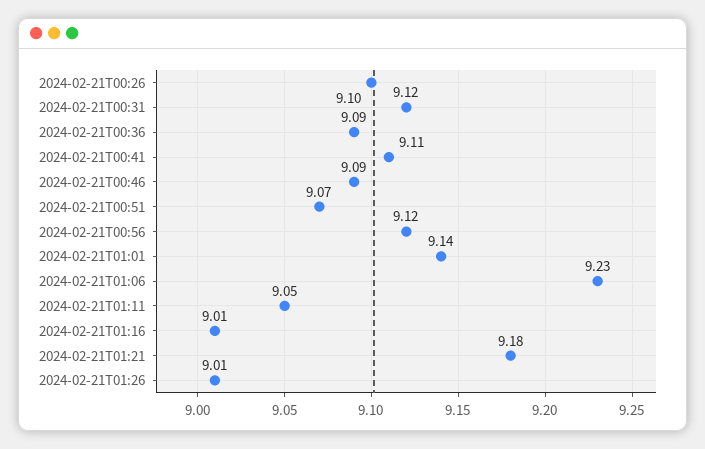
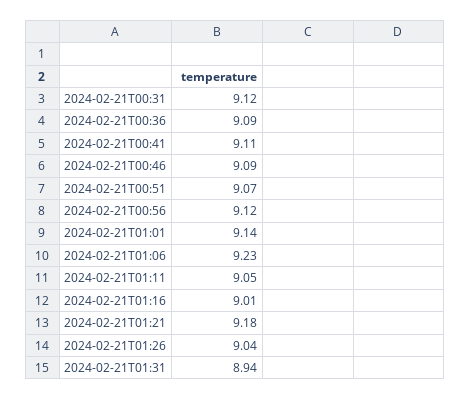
2024-02-21T00:26: 9.1 -> none
2024-02-21T01:26: 9.01 -> 9.04
2024-02-21T01:31: none -> 8.94

